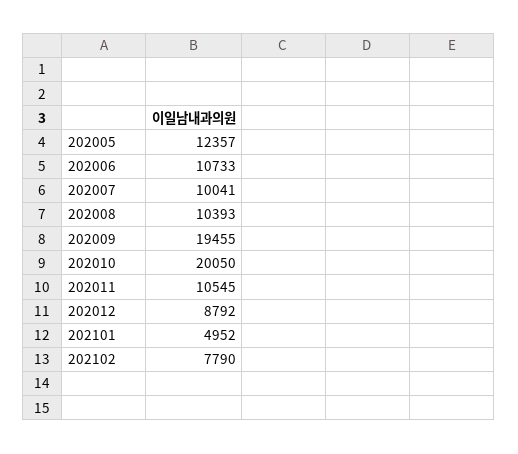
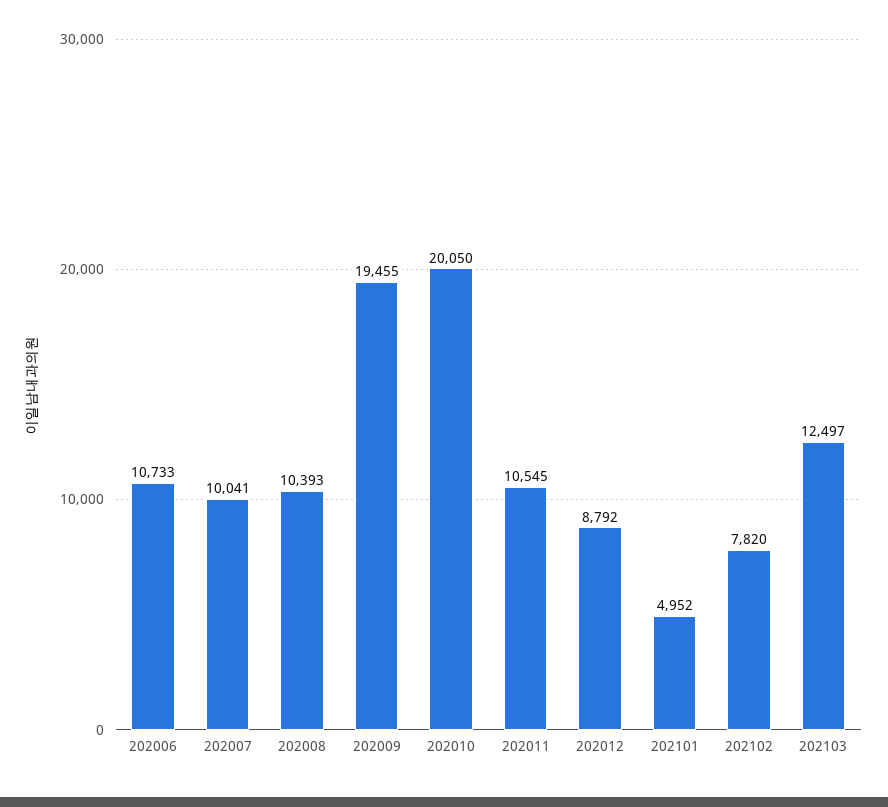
202005: 12357 -> none
202102: 7790 -> 7820
202103: none -> 12497

